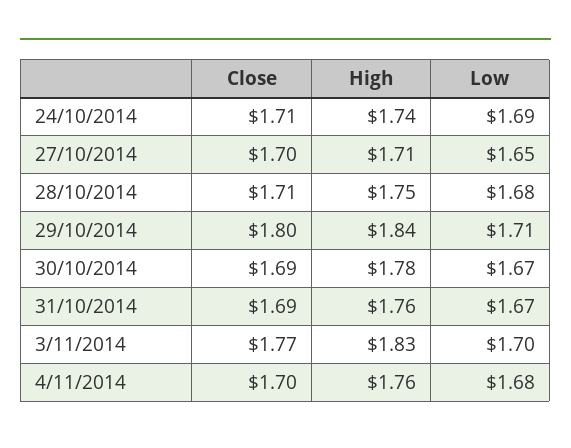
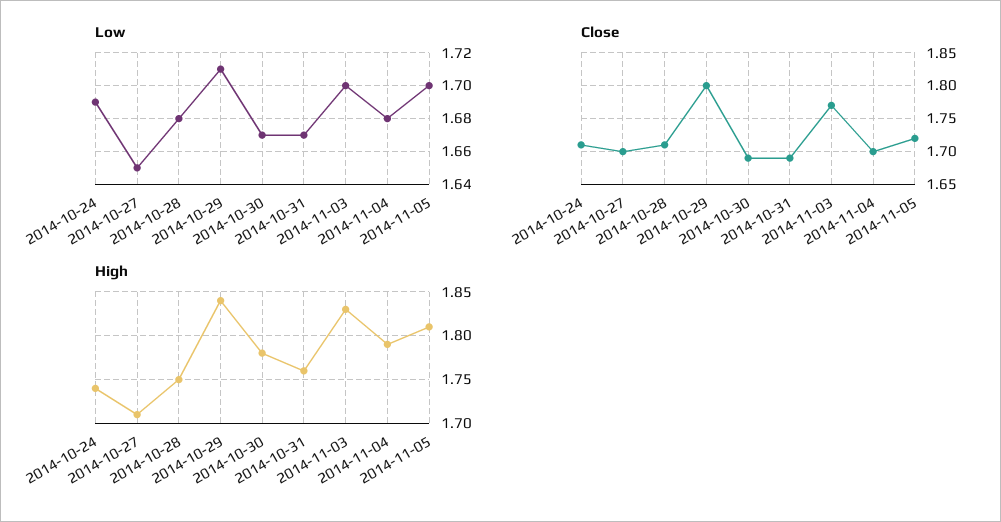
High, 4/11/2014: 1.76 -> 1.79
Low, 2014-11-05: none -> 1.7
Close, 2014-11-05: none -> 1.72
High, 2014-11-05: none -> 1.81

